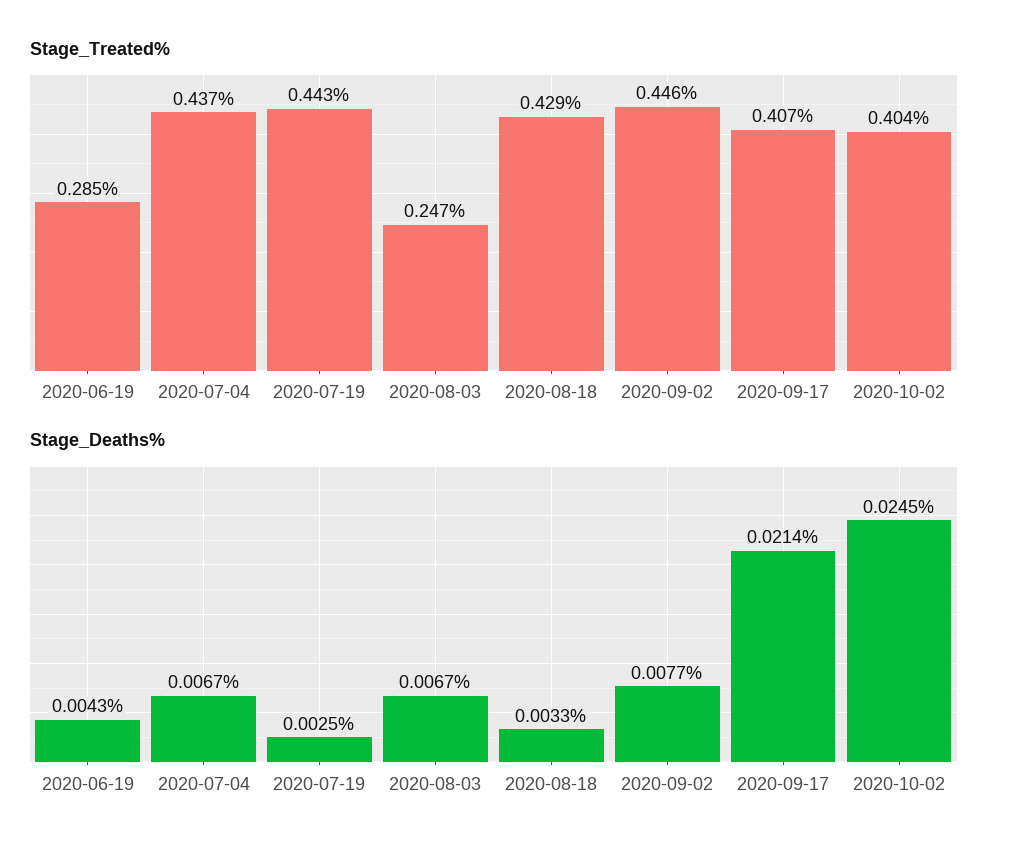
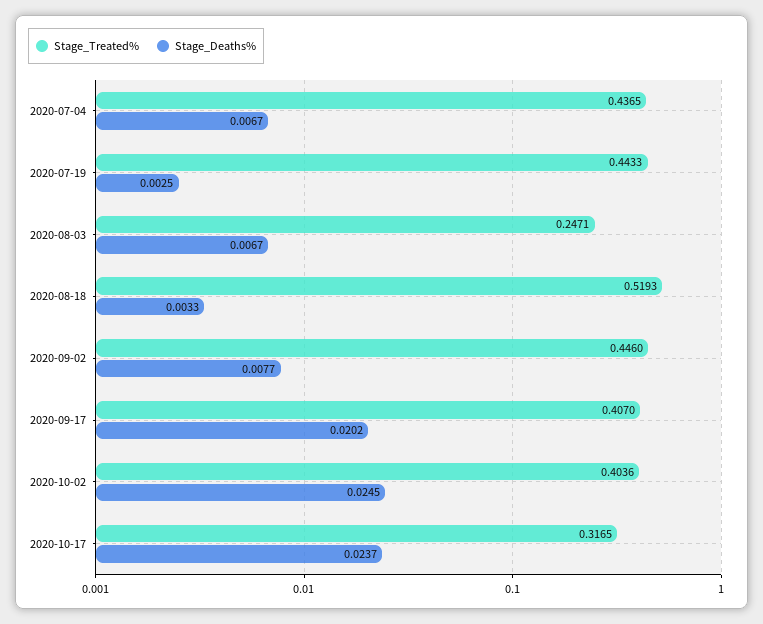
Stage_Treated%, 2020-06-19: 0.285 -> none
Stage_Treated%, 2020-08-18: 0.429 -> 0.5193
Stage_Deaths%, 2020-06-19: 0.0043 -> none
Stage_Deaths%, 2020-09-17: 0.0214 -> 0.0202
Stage_Treated%, 2020-10-17: none -> 0.3165
Stage_Deaths%, 2020-10-17: none -> 0.0237

